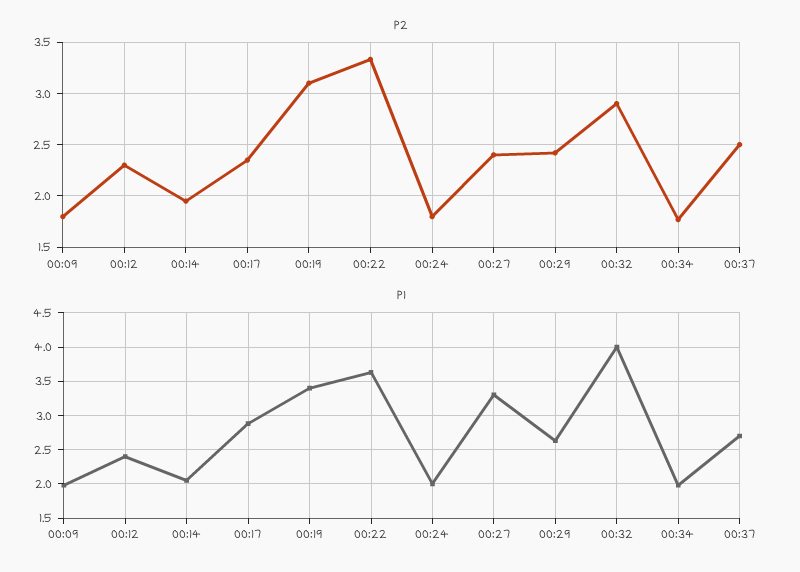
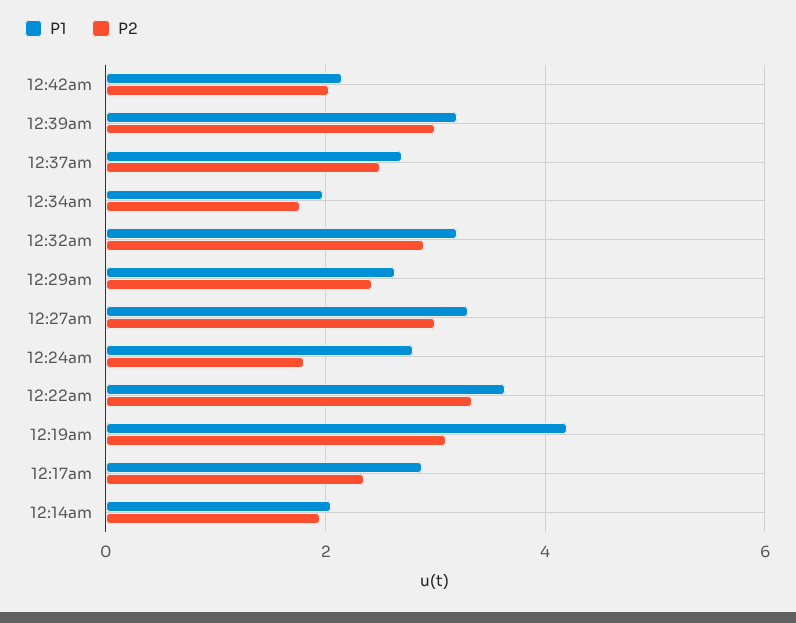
P2, 00:09: 1.8 -> none
P2, 00:12: 2.3 -> none
P2, 00:27: 2.4 -> 3
P1, 00:09: 2 -> none
P1, 00:12: 2.4 -> none
P1, 00:19: 3.4 -> 4.2
P1, 00:24: 2 -> 2.8
P1, 00:32: 4 -> 3.2
P1, 12:42am: none -> 2.2
P2, 12:42am: none -> 2
P1, 12:39am: none -> 3.2
P2, 12:39am: none -> 3

